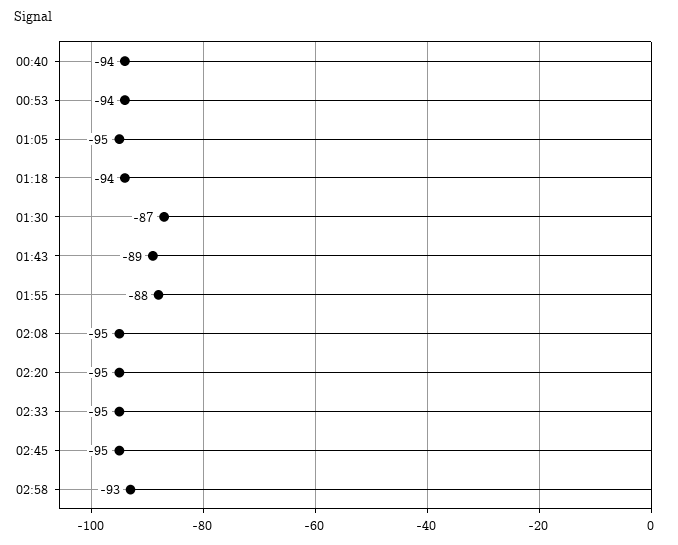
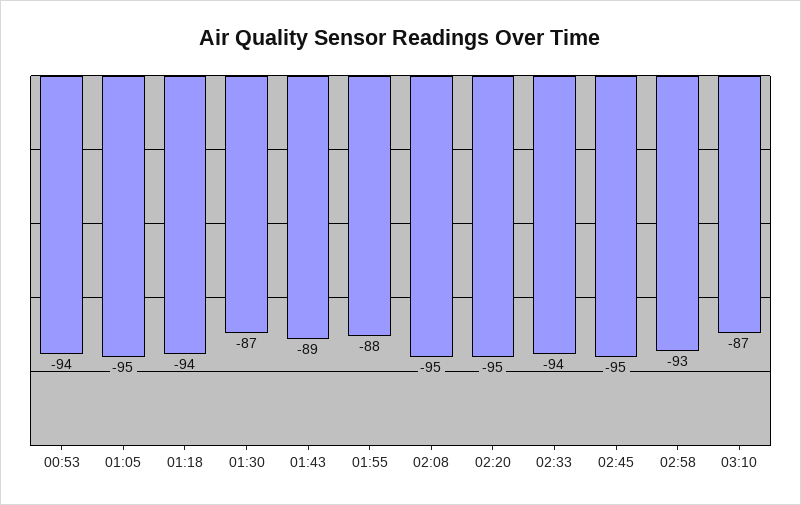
00:40: -94 -> none
02:33: -95 -> -94
03:10: none -> -87

